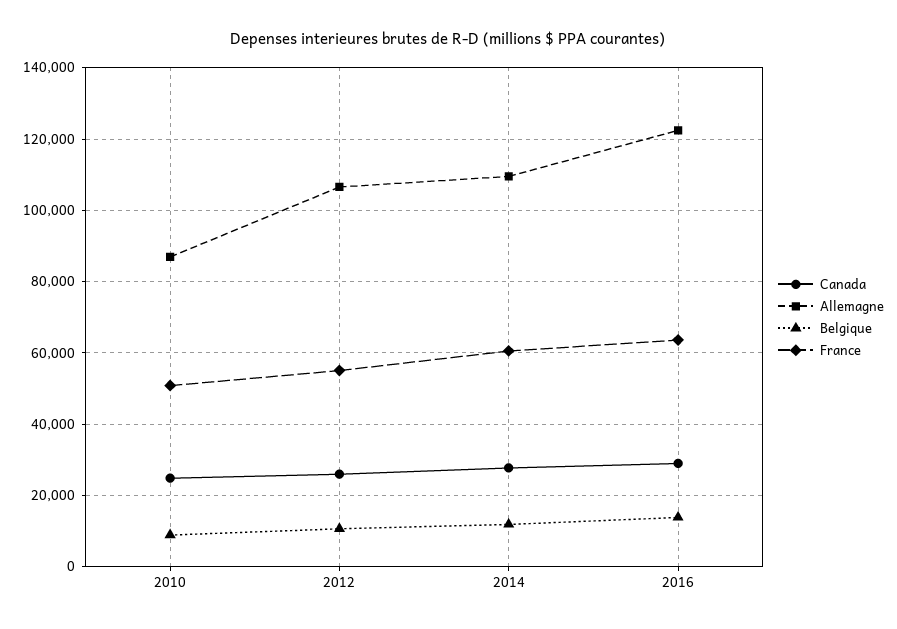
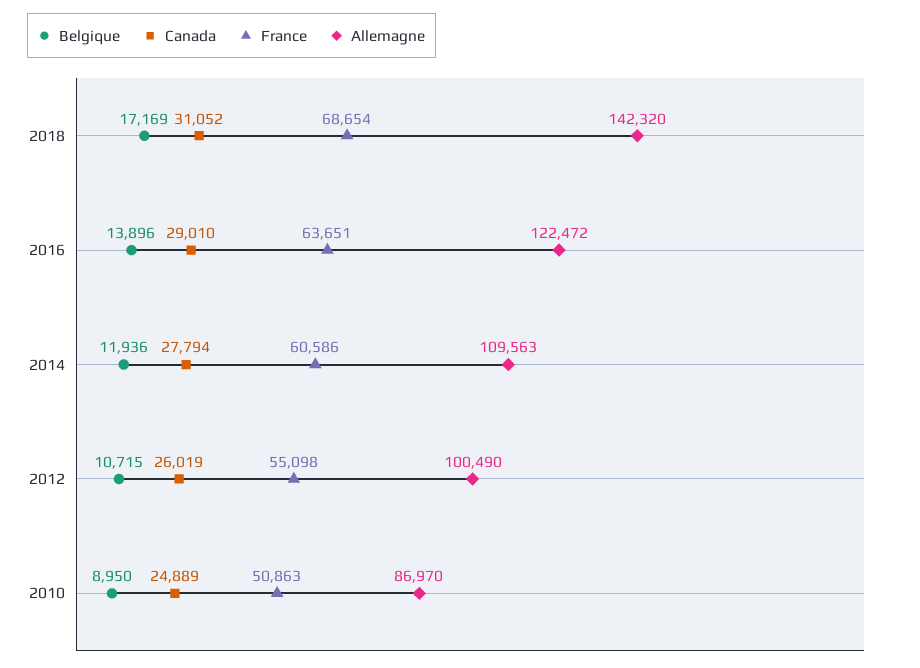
Allemagne, 2012: 106000 -> 100490
Belgique, 2018: none -> 17169
Canada, 2018: none -> 31052
France, 2018: none -> 68654
Allemagne, 2018: none -> 142320

